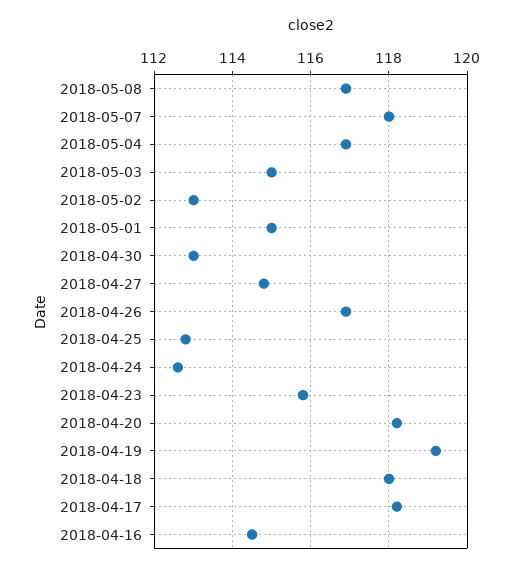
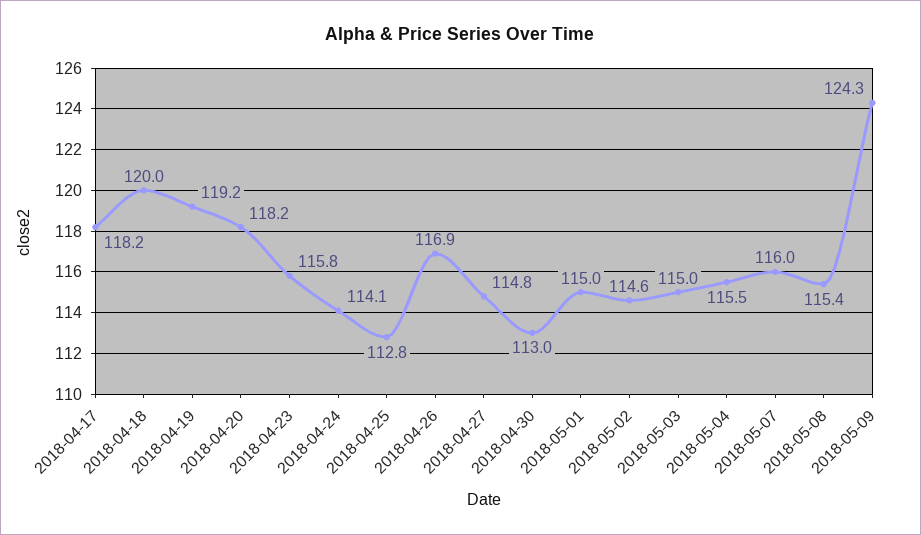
2018-05-08: 117 -> 115.4
2018-05-07: 118 -> 116
2018-05-04: 117 -> 115.5
2018-05-02: 113 -> 114.6
2018-04-24: 112.5 -> 114.1
2018-04-18: 118 -> 120
2018-04-16: 114.5 -> none
2018-05-09: none -> 124.3

